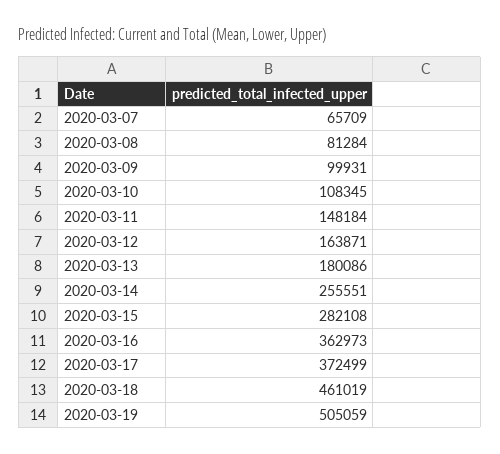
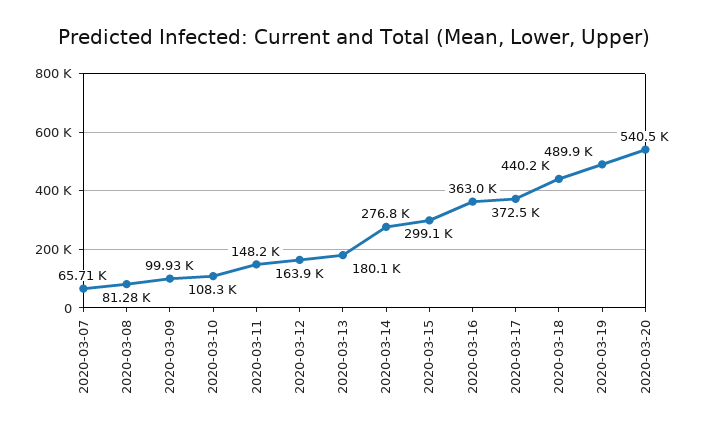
2020-03-14: 255551 -> 276800
2020-03-15: 282108 -> 299100
2020-03-18: 461019 -> 440200
2020-03-19: 505059 -> 489900
2020-03-20: none -> 540500

